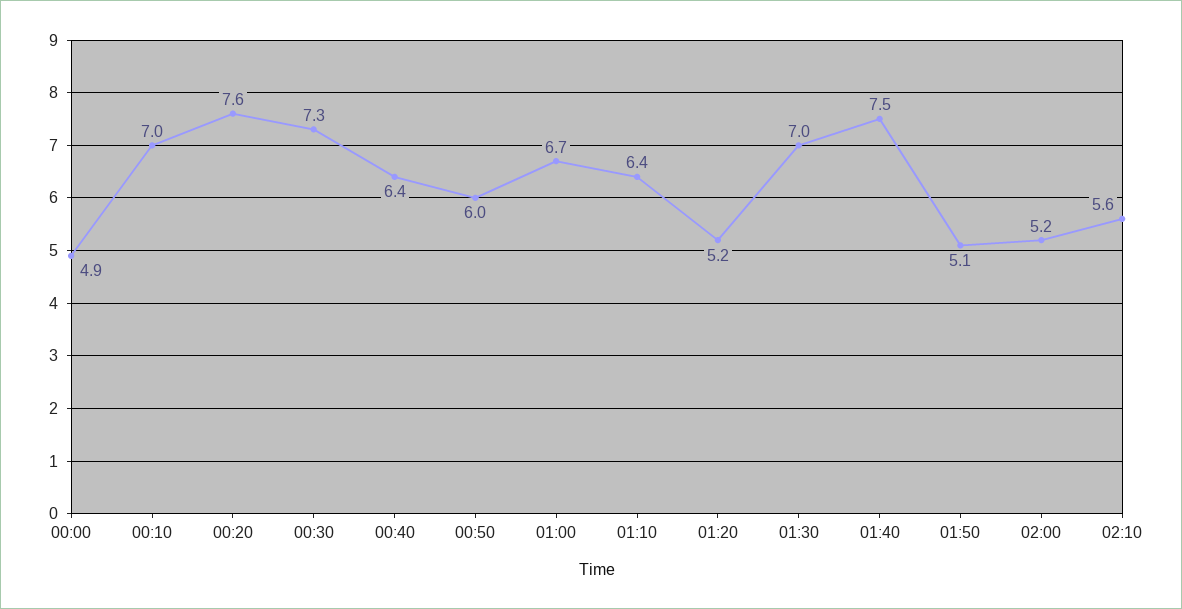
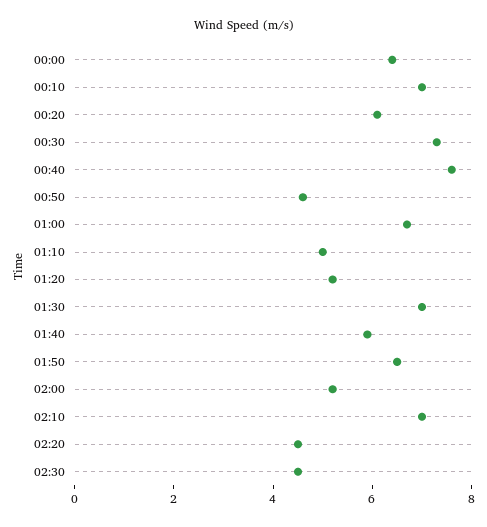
00:00: 4.9 -> 6.5
00:20: 7.6 -> 6
00:40: 6.4 -> 7.5
00:50: 6 -> 4.5
01:10: 6.4 -> 5
01:40: 7.5 -> 6
01:50: 5.1 -> 6.5
02:10: 5.6 -> 7
02:20: none -> 4.5
02:30: none -> 4.5

